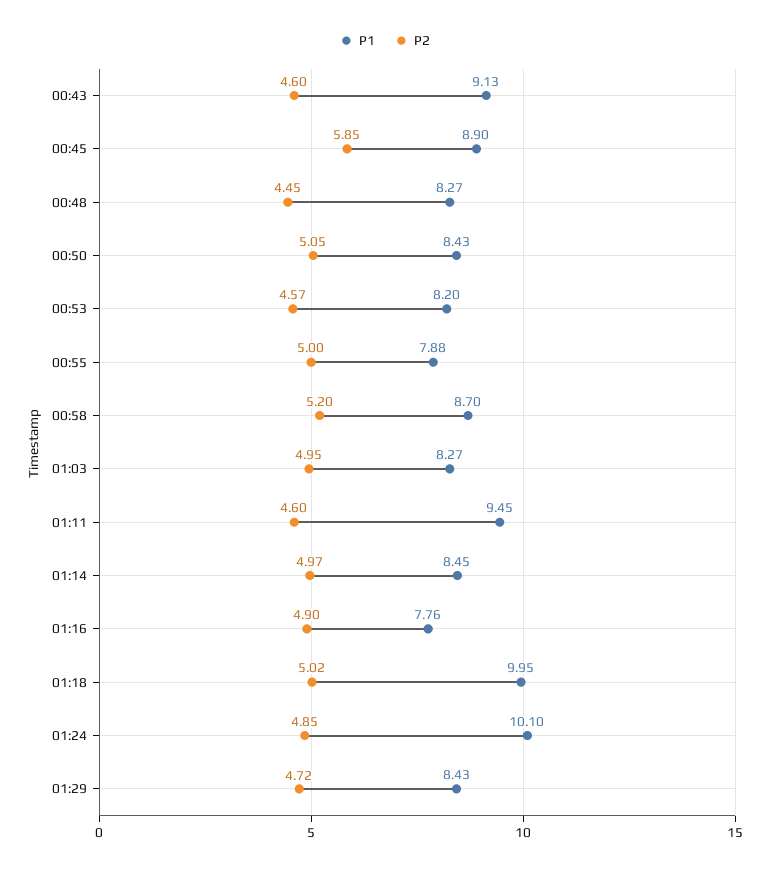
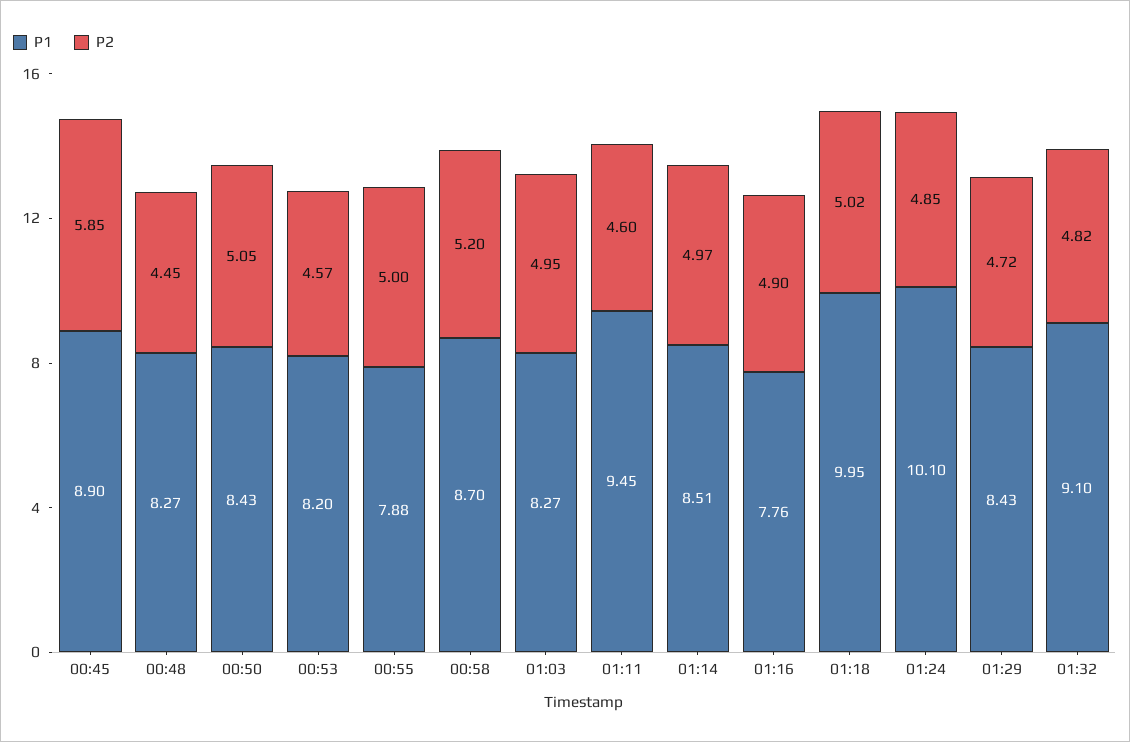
P1, 00:43: 9.13 -> none
P2, 00:43: 4.6 -> none
P1, 01:14: 8.45 -> 8.51
P1, 01:32: none -> 9.1
P2, 01:32: none -> 4.82

